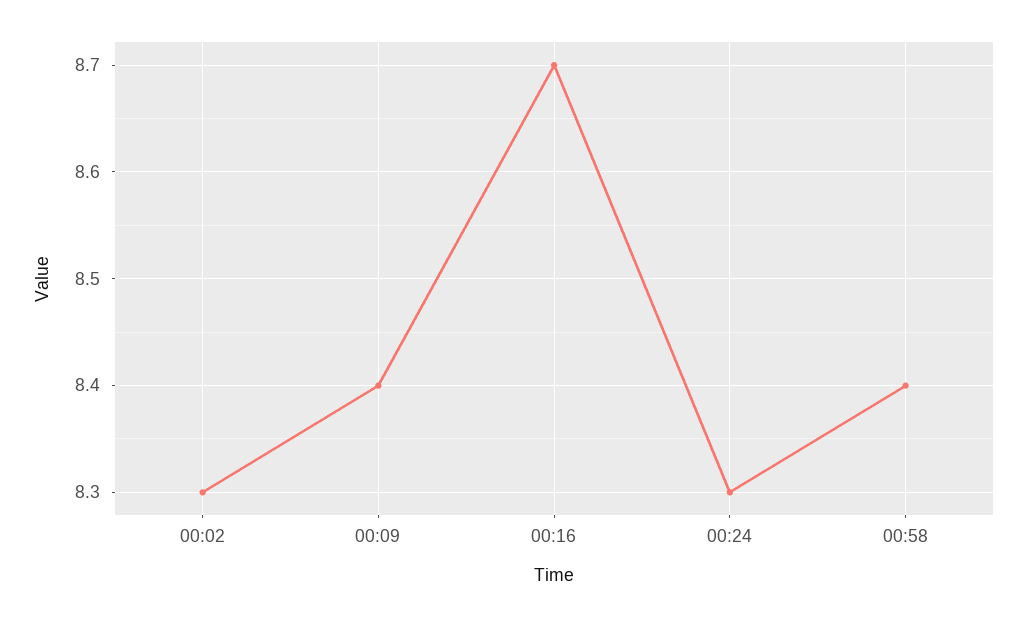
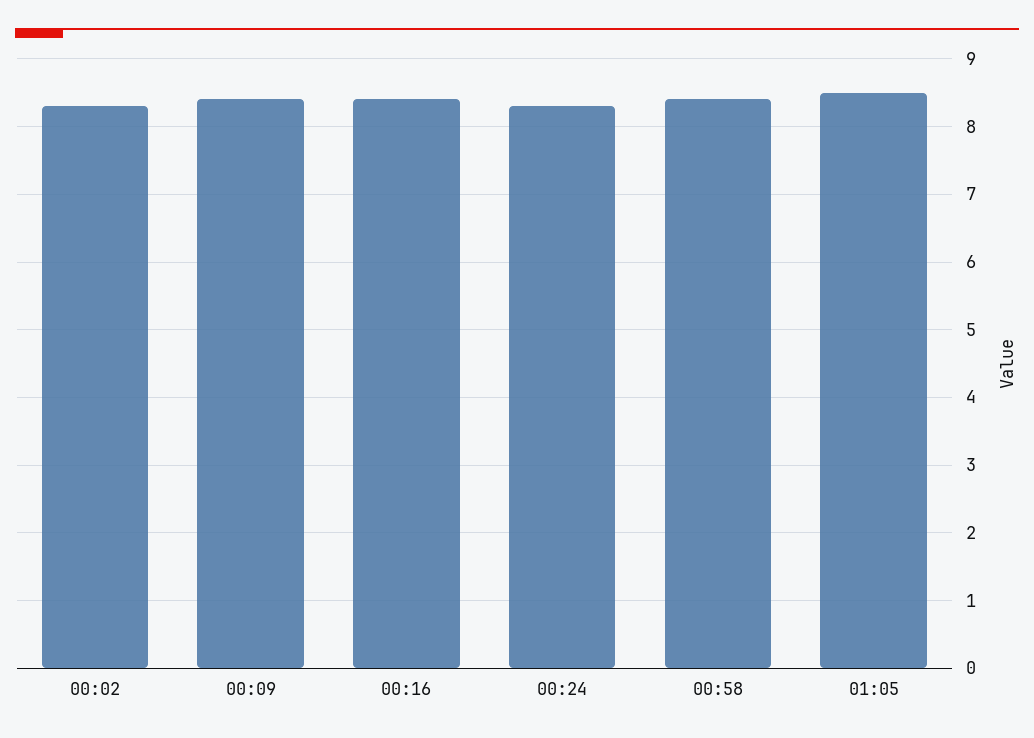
00:16: 8.7 -> 8.4
01:05: none -> 8.5

